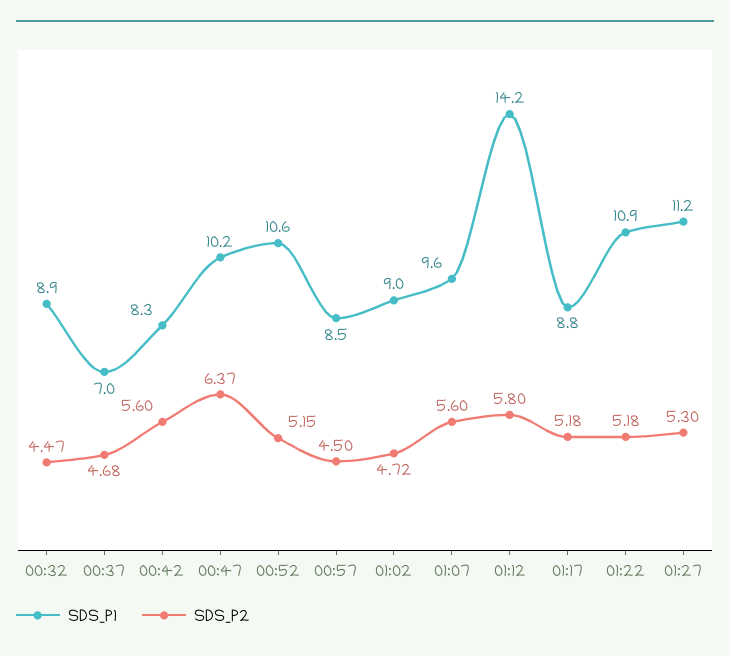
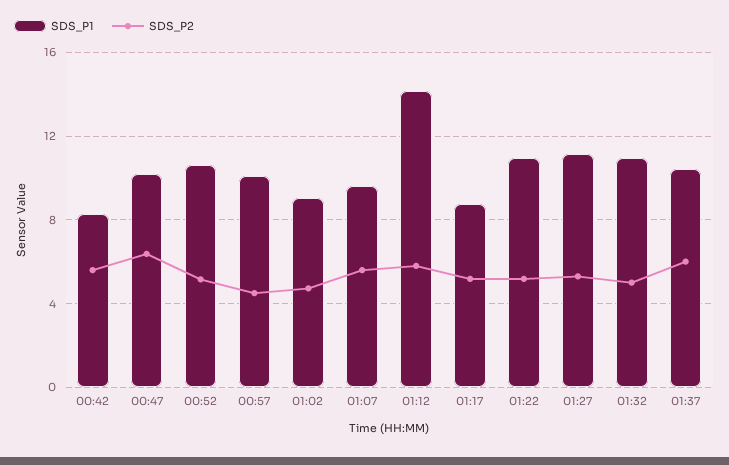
SDS_P1, 00:32: 8.9 -> none
SDS_P2, 00:32: 4.47 -> none
SDS_P1, 00:37: 7 -> none
SDS_P2, 00:37: 4.68 -> none
SDS_P1, 00:57: 8.5 -> 10
SDS_P1, 01:32: none -> 11
SDS_P2, 01:32: none -> 5
SDS_P1, 01:37: none -> 10.5
SDS_P2, 01:37: none -> 6

